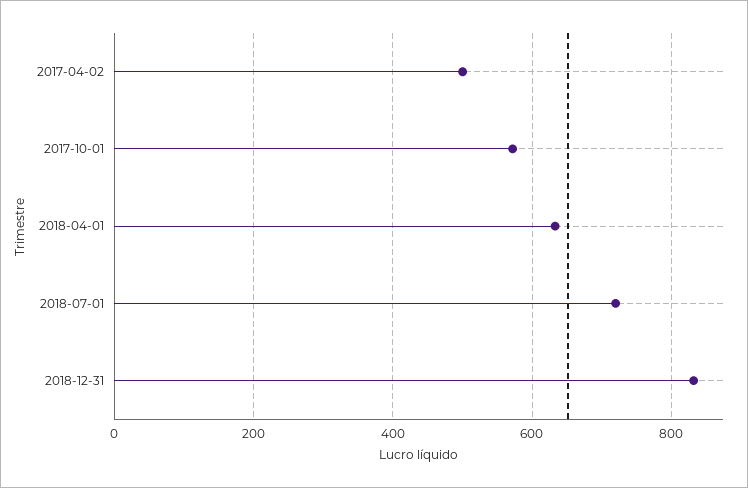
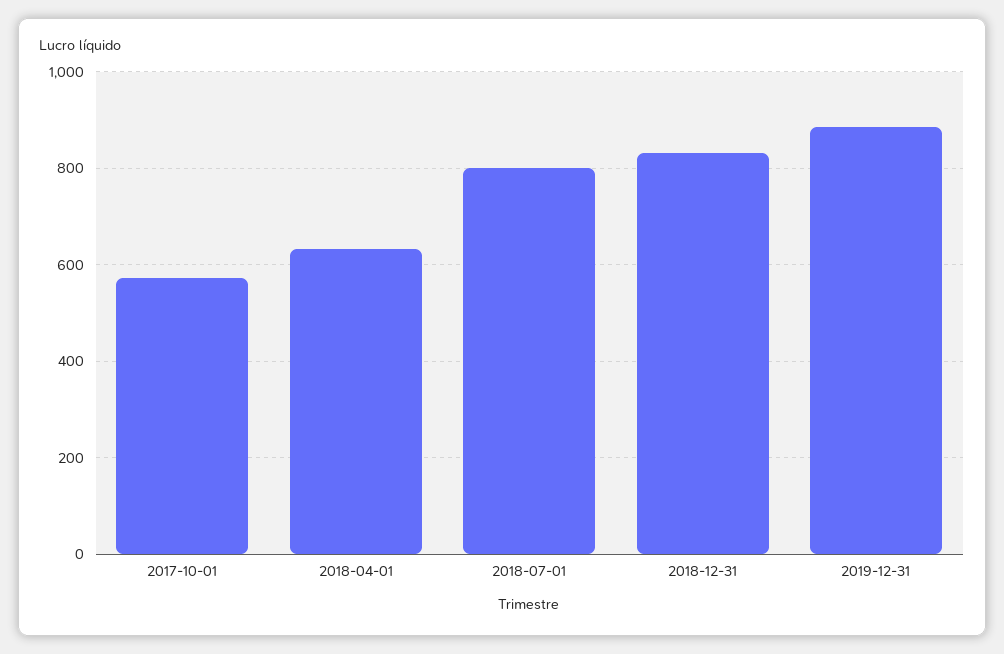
2017-04-02: 500 -> none
2018-07-01: 720 -> 800
2019-12-31: none -> 880

